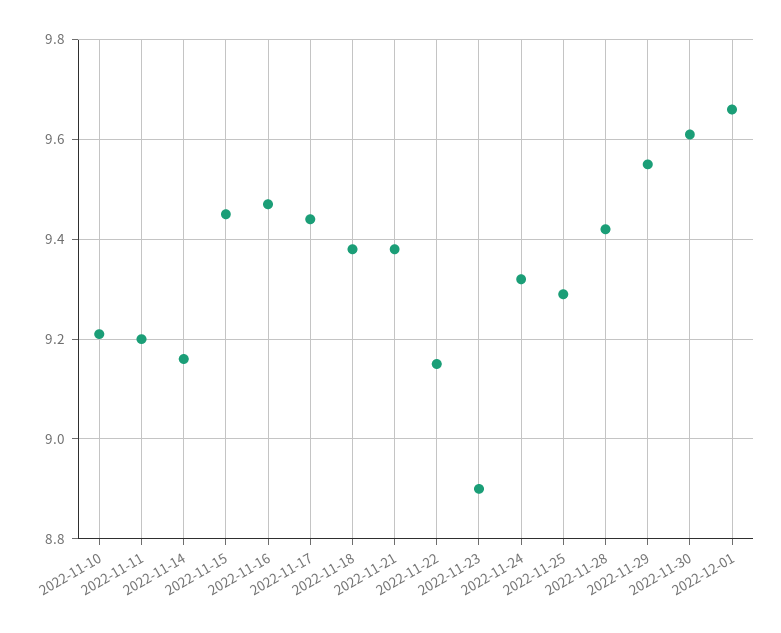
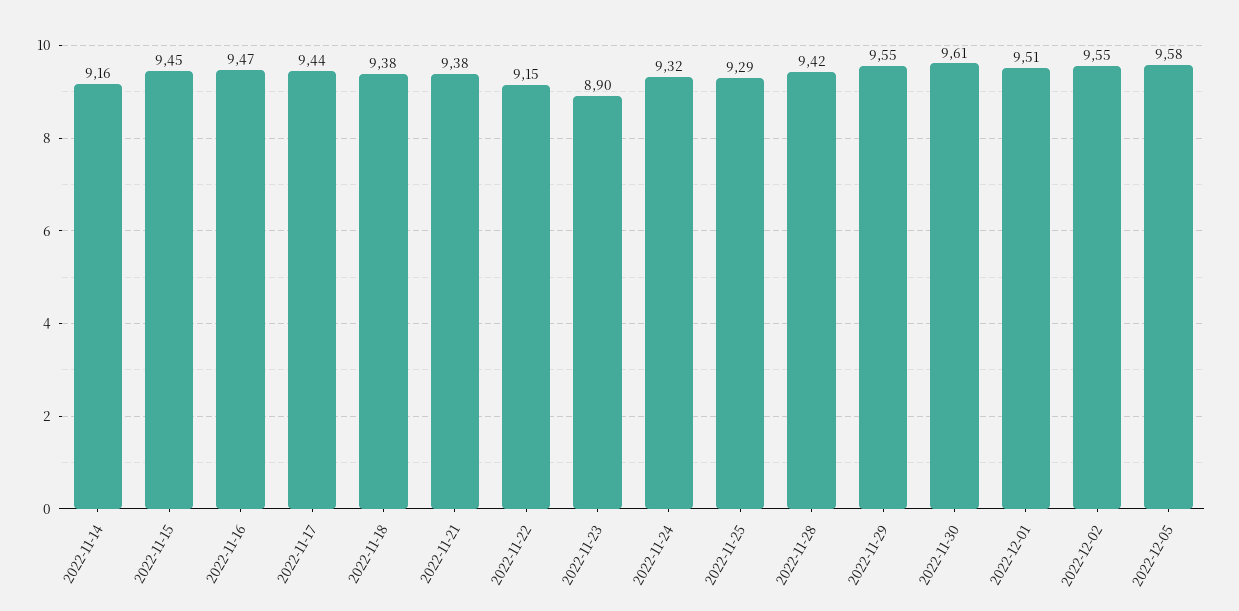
2022-11-10: 9.2 -> none
2022-11-11: 9.2 -> none
2022-12-01: 9.65 -> 9.51
2022-12-02: none -> 9.55
2022-12-05: none -> 9.58

